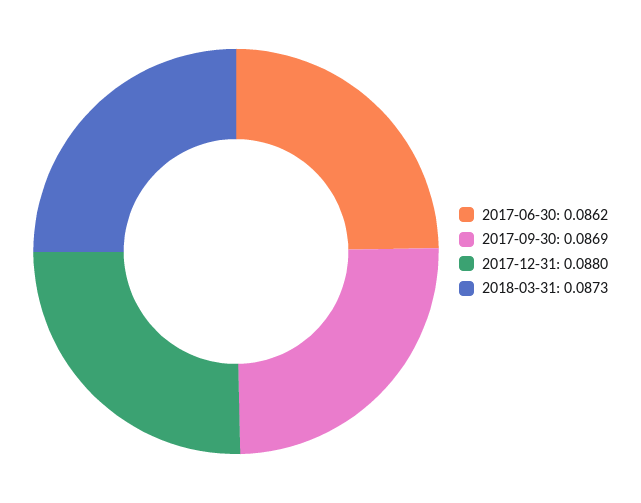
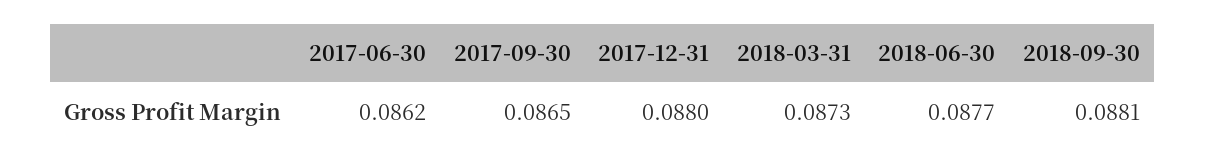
2017-09-30: 0.0869 -> 0.0865
2018-06-30: none -> 0.0877
2018-09-30: none -> 0.0881

